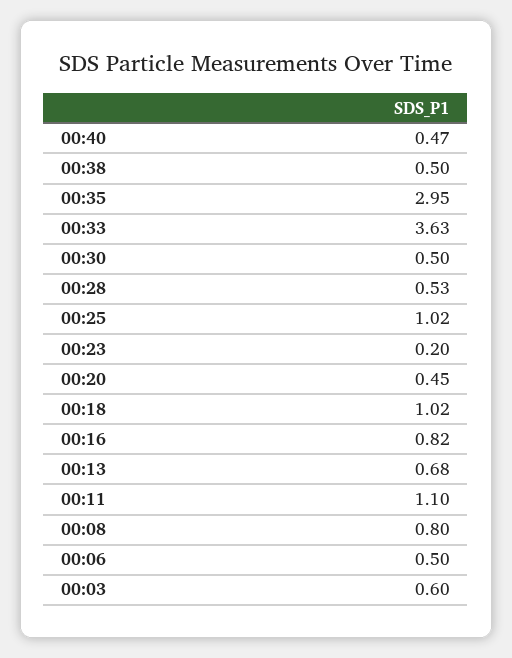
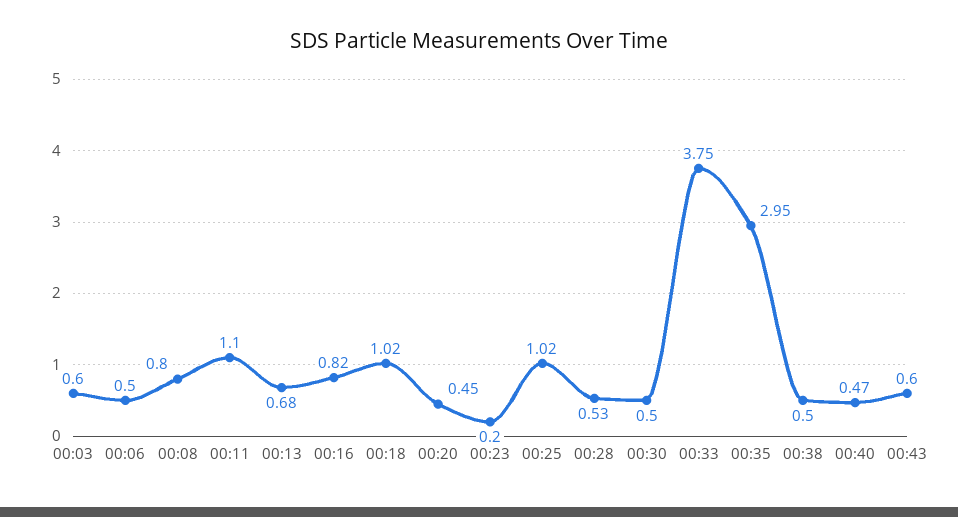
00:33: 3.63 -> 3.75
00:43: none -> 0.6

